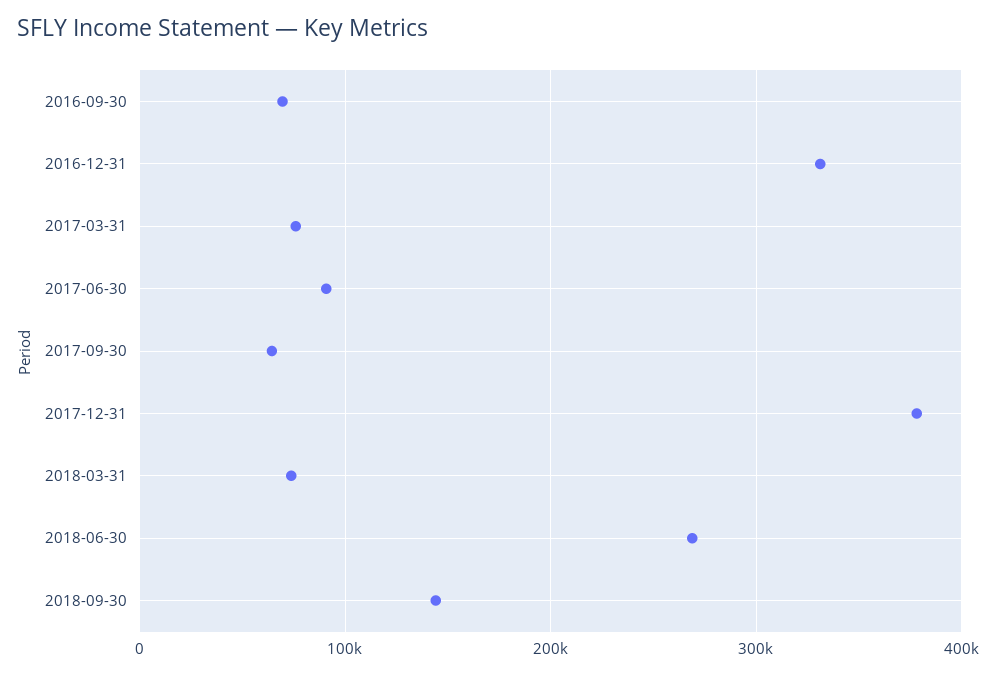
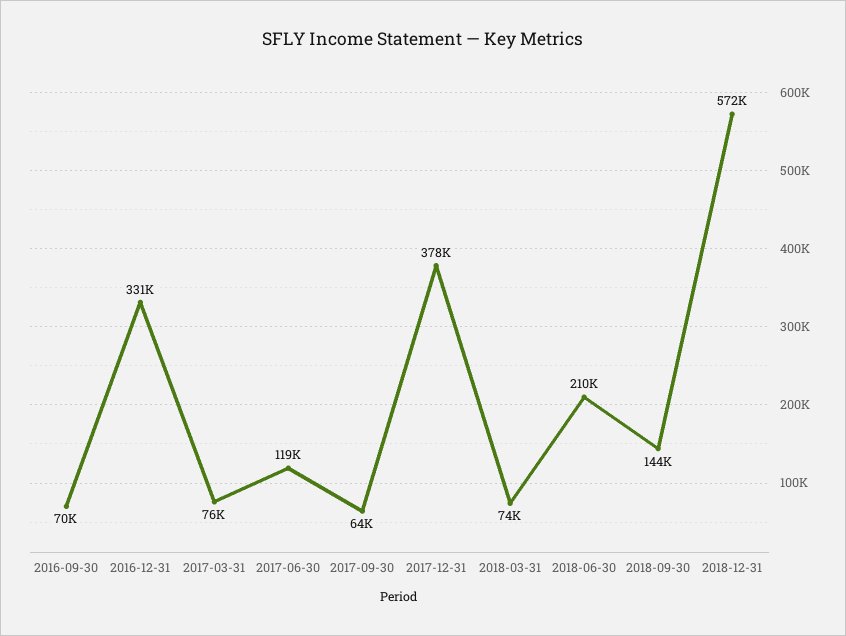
2017-06-30: 90000 -> 119000
2018-06-30: 270000 -> 210000
2018-12-31: none -> 572000

